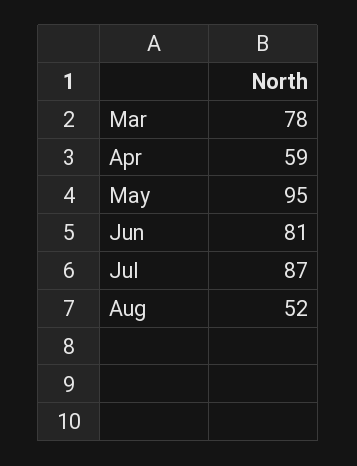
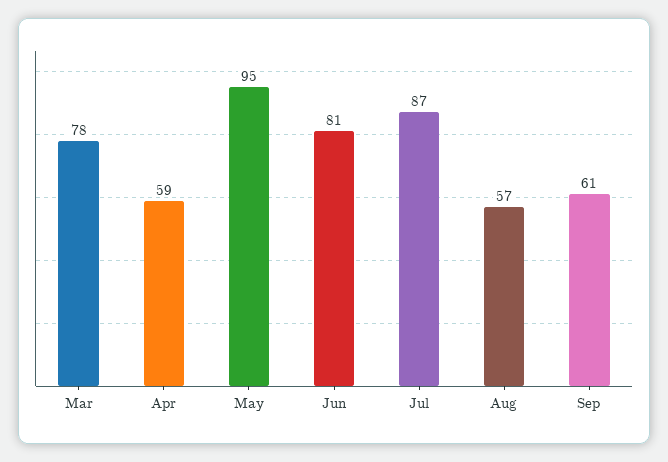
Aug: 52 -> 57
Sep: none -> 61

